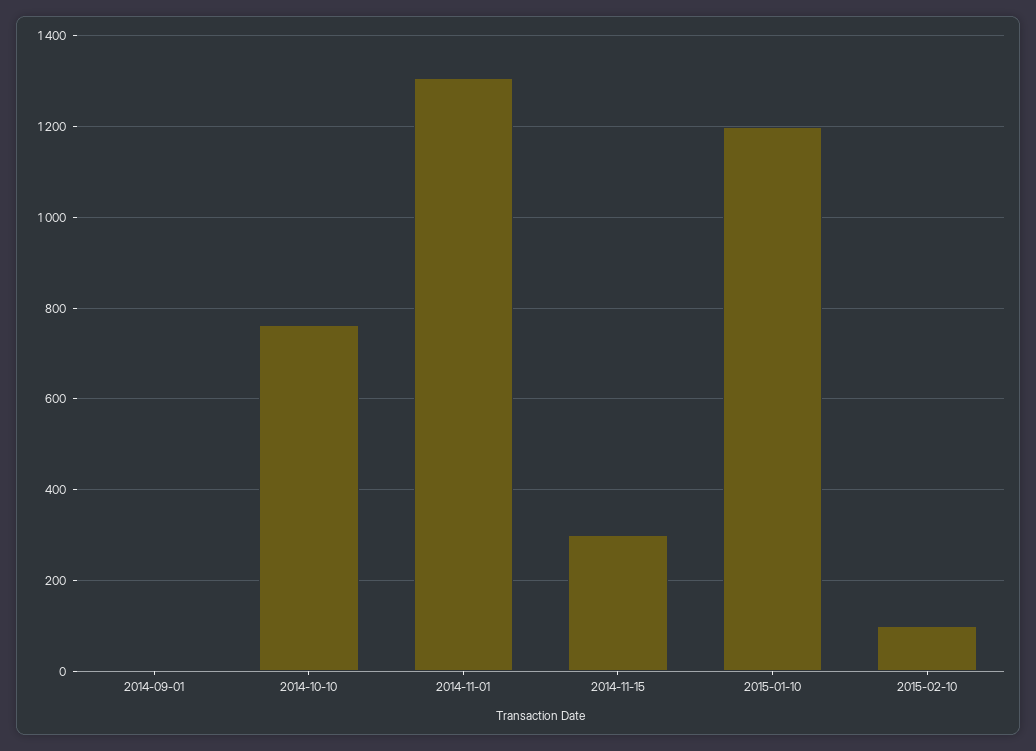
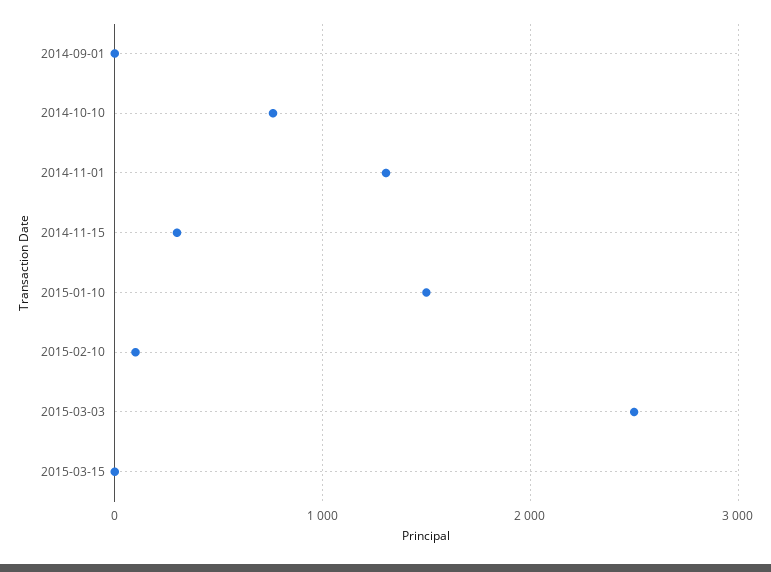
2015-01-10: 1200 -> 1500
2015-03-03: none -> 2500
2015-03-15: none -> 0

